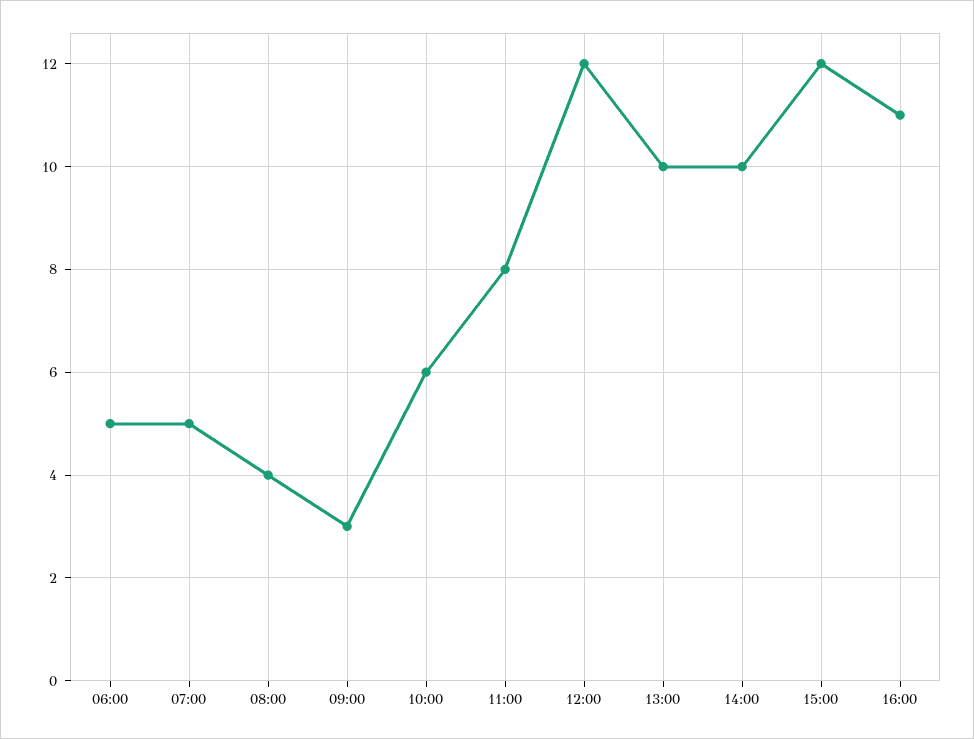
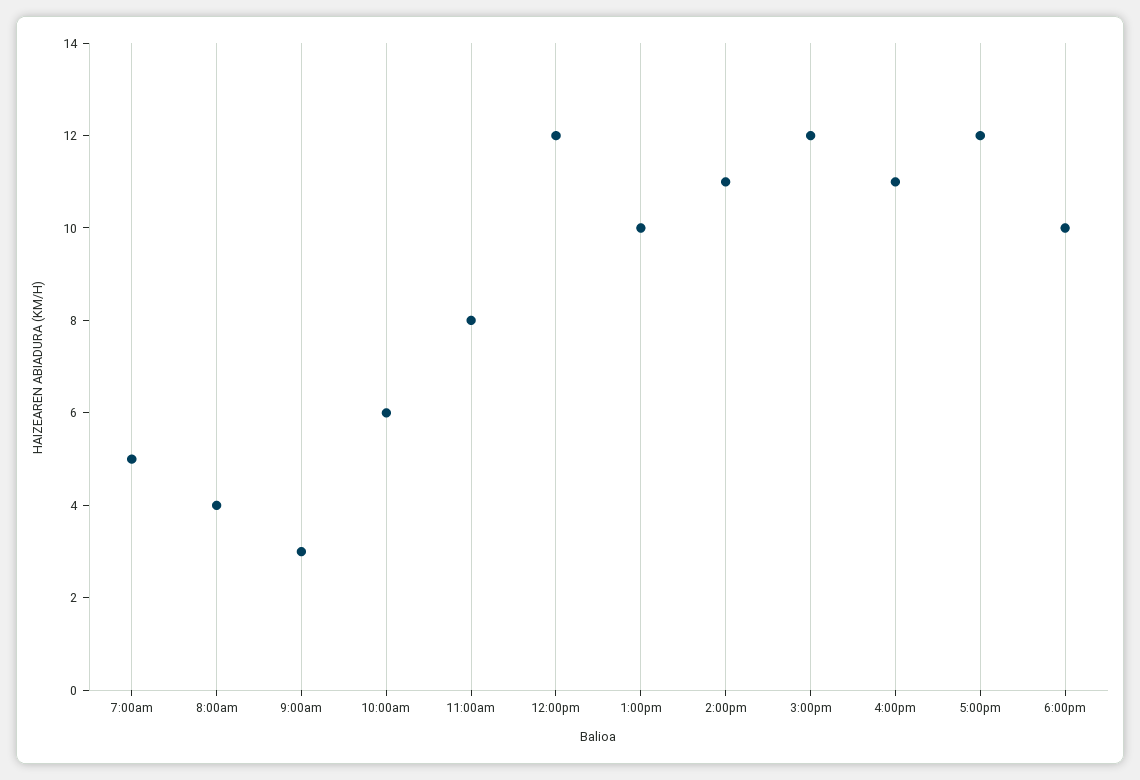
06:00: 5 -> none
14:00: 10 -> 11
5:00pm: none -> 12
6:00pm: none -> 10

